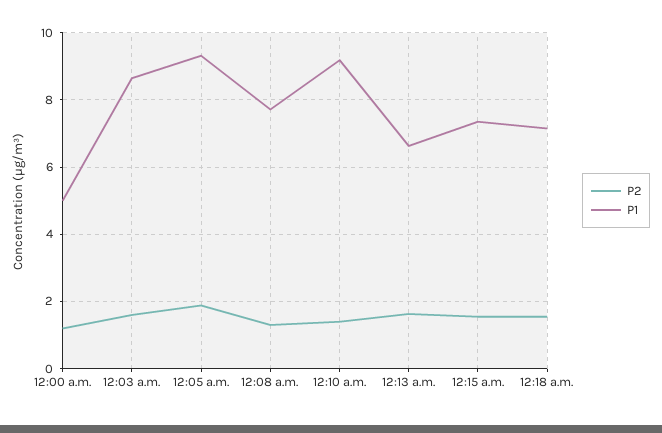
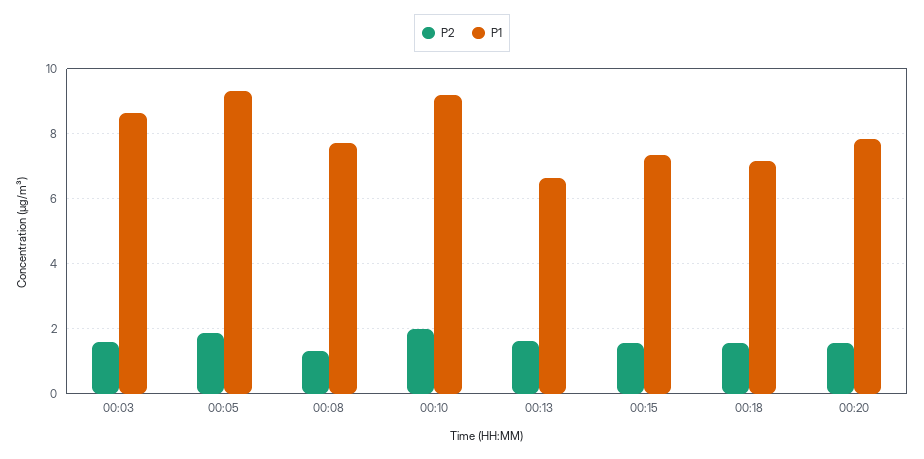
P2, 12:00 a.m.: 1.2 -> none
P1, 12:00 a.m.: 5 -> none
P2, 12:10 a.m.: 1.4 -> 2
P2, 00:20: none -> 1.6
P1, 00:20: none -> 7.8

